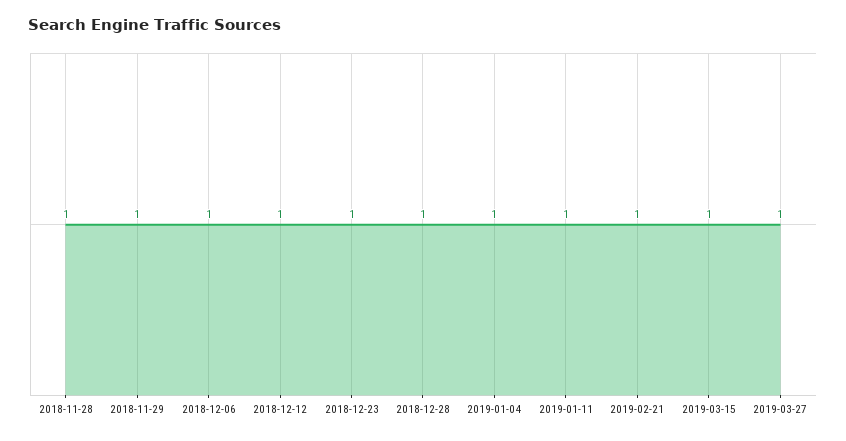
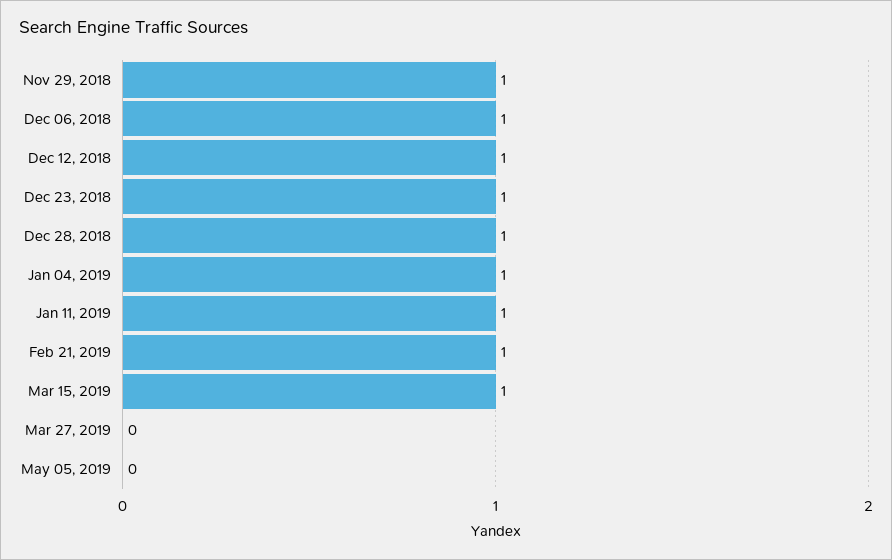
2018-11-28: 1 -> none
2019-03-27: 1 -> 0
May 05, 2019: none -> 0

